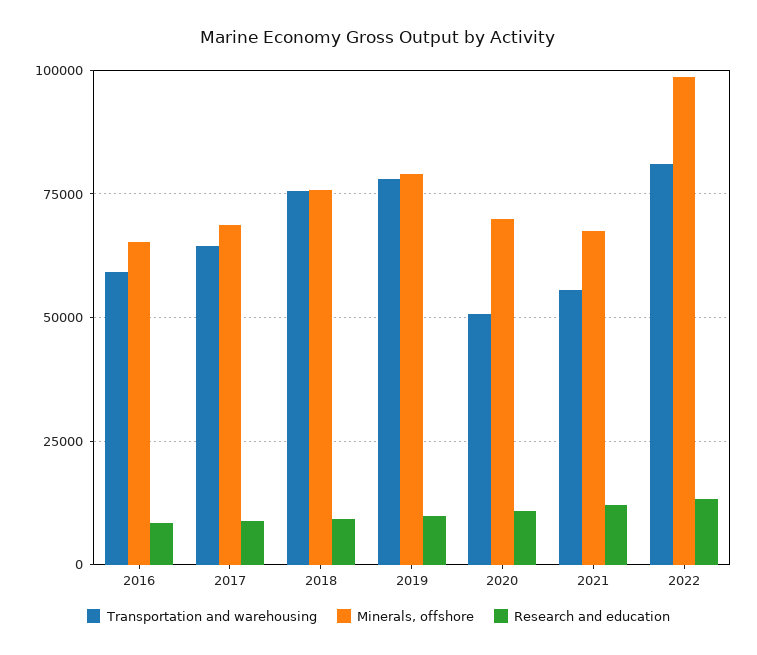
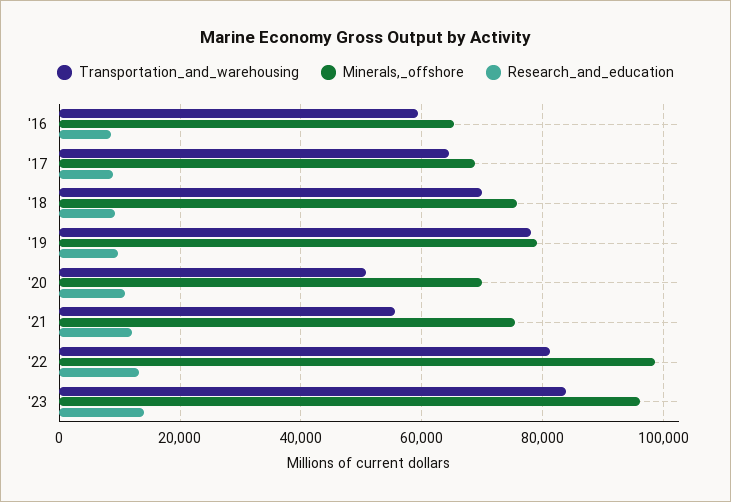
Transportation and warehousing, 2018: 75000 -> 70000
Minerals, offshore, 2021: 67500 -> 76000
Transportation and warehousing, '23: none -> 84000
Minerals, offshore, '23: none -> 96000
Research and education, '23: none -> 14000

